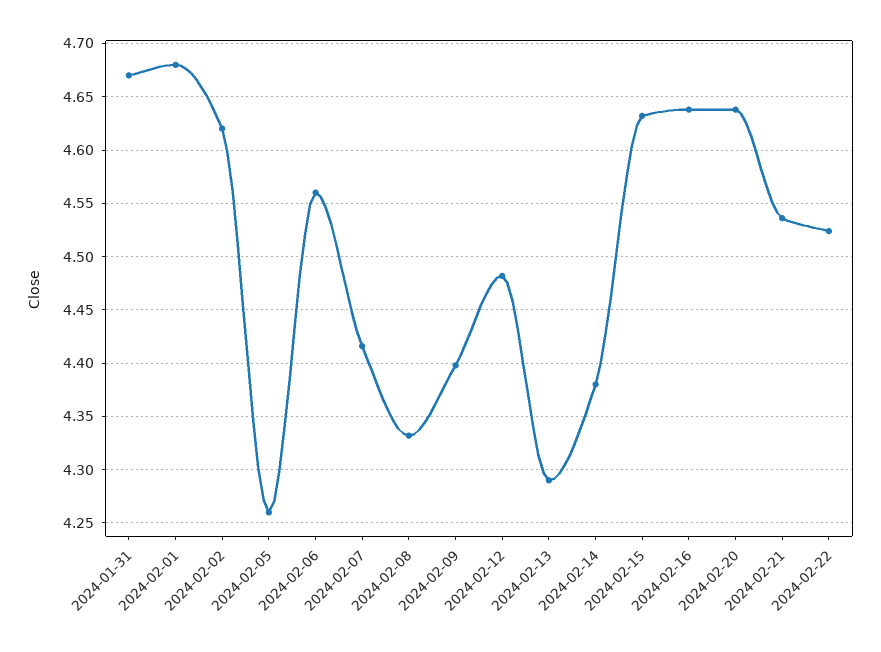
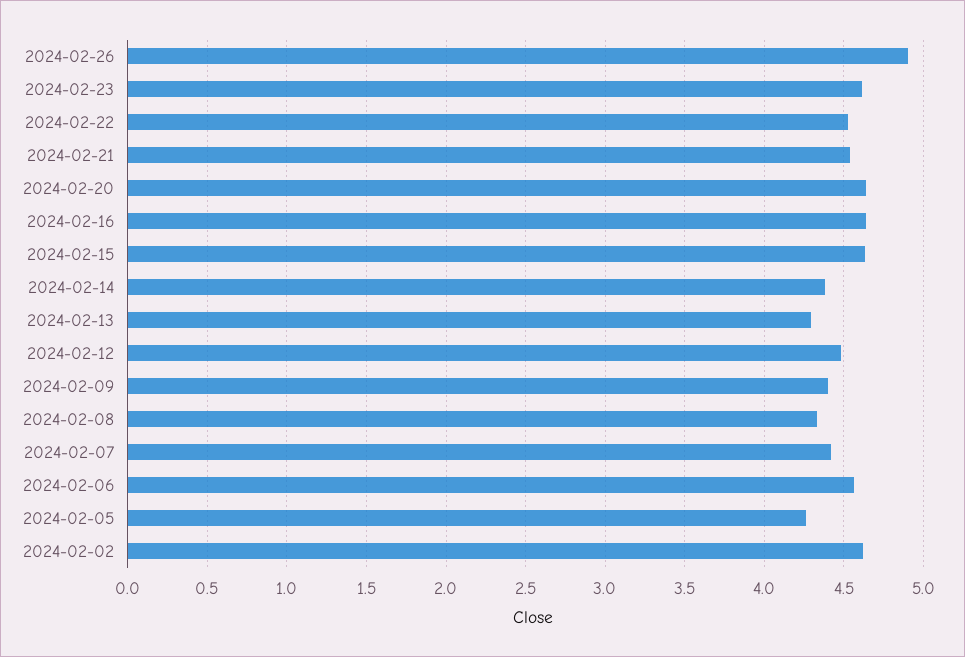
2024-01-31: 4.67 -> none
2024-02-01: 4.68 -> none
2024-02-26: none -> 4.9
2024-02-23: none -> 4.6

